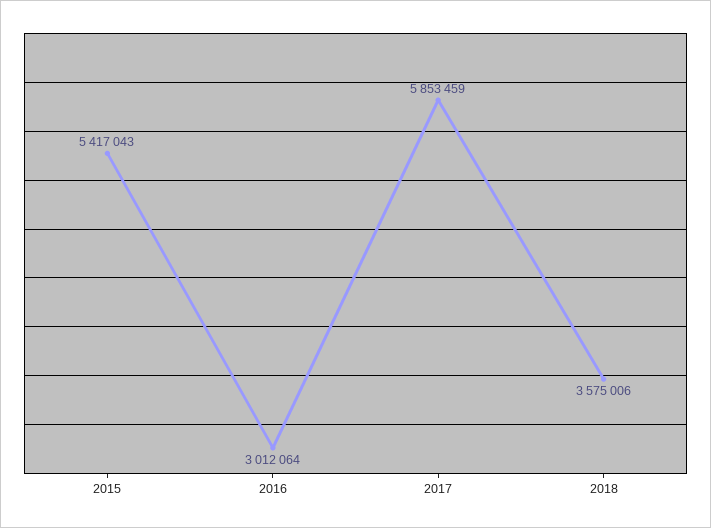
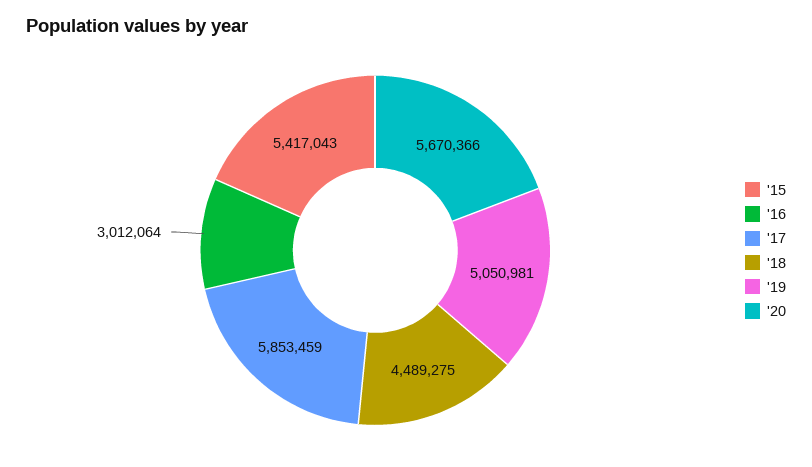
2018: 3575006 -> 4489275
'19: none -> 5050981
'20: none -> 5670366

